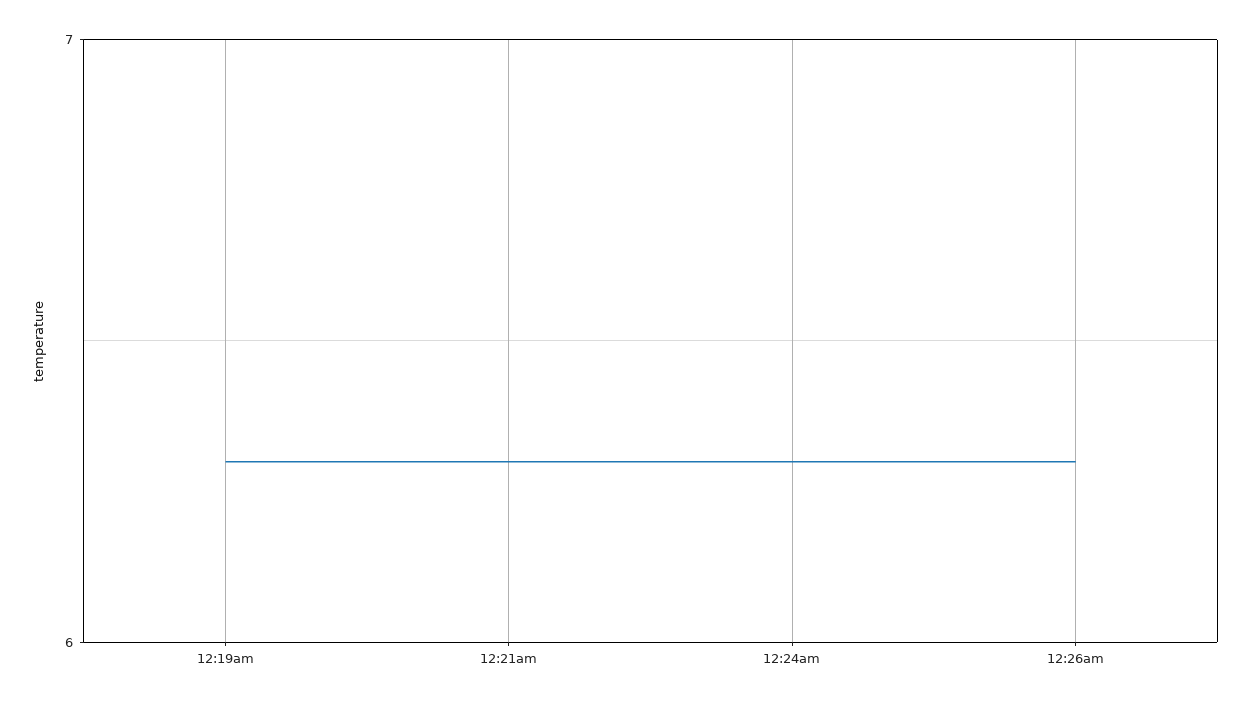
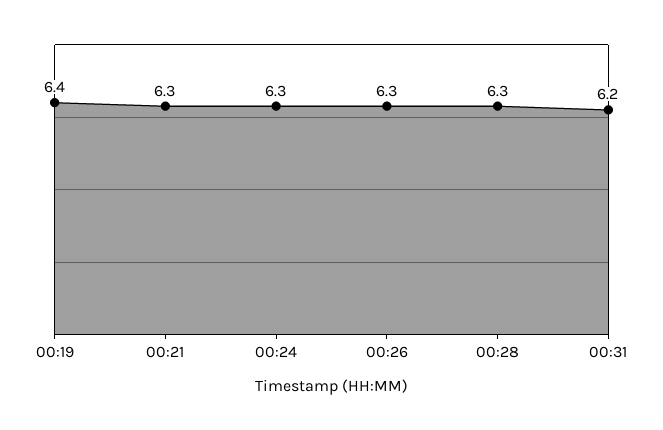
12:19am: 6.3 -> 6.4
00:28: none -> 6.3
00:31: none -> 6.2

